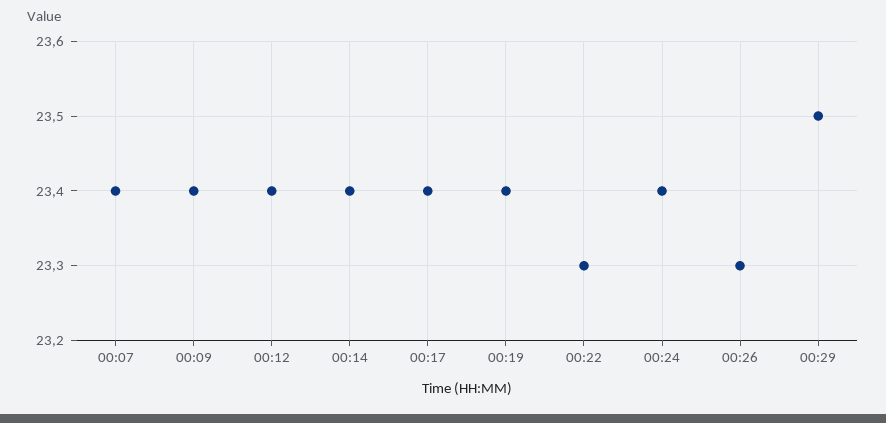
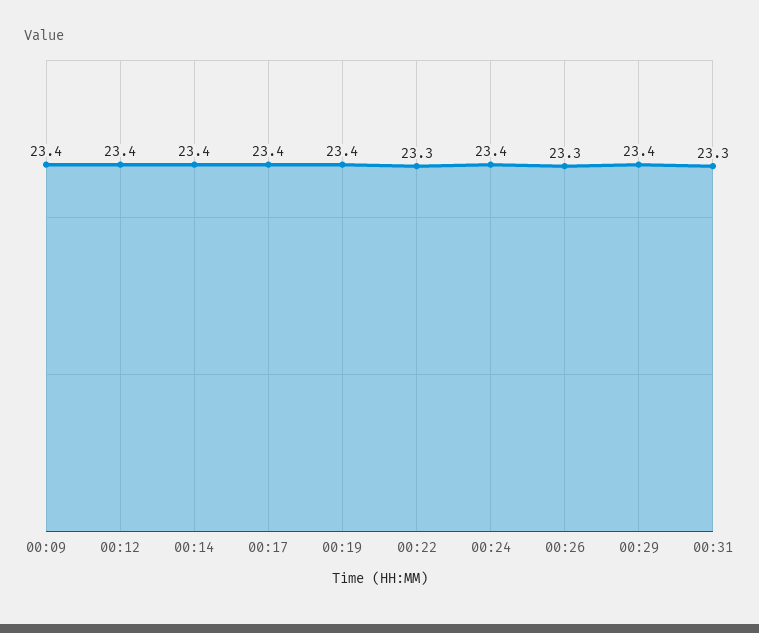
00:07: 23.4 -> none
00:29: 23.5 -> 23.4
00:31: none -> 23.3

